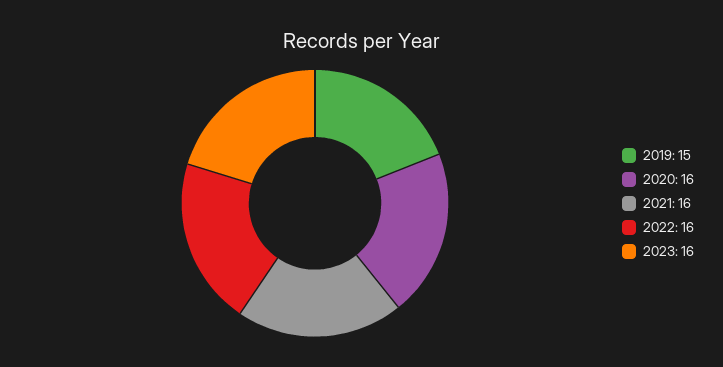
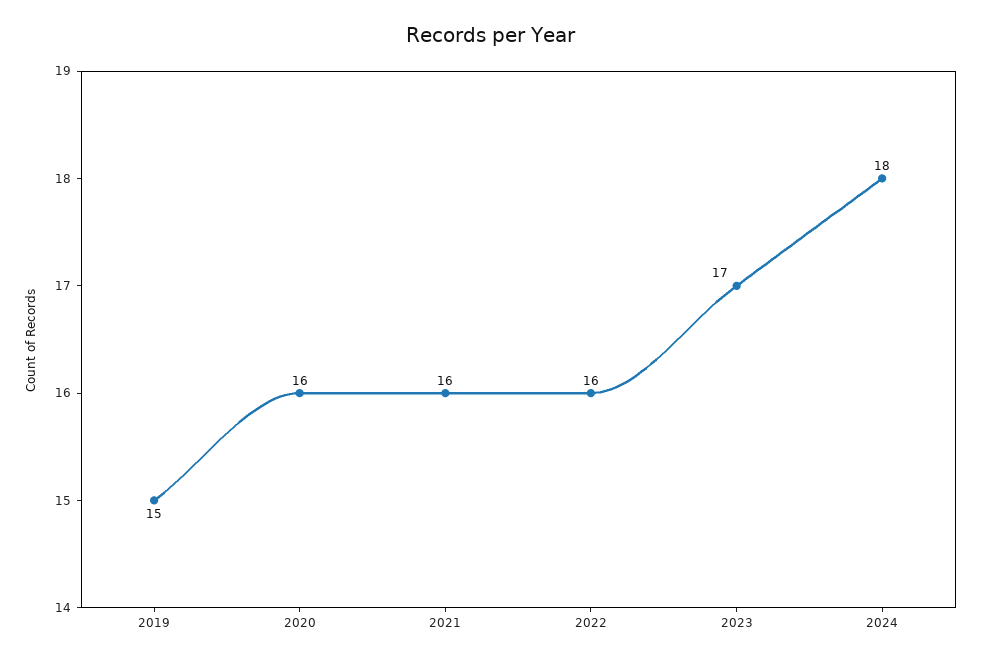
2023: 16 -> 17
2024: none -> 18

